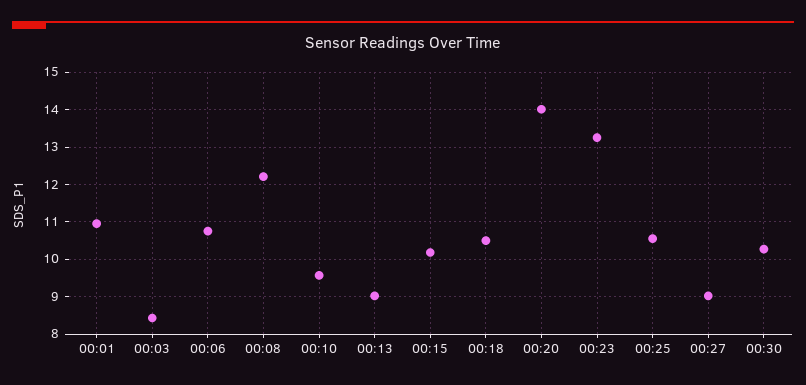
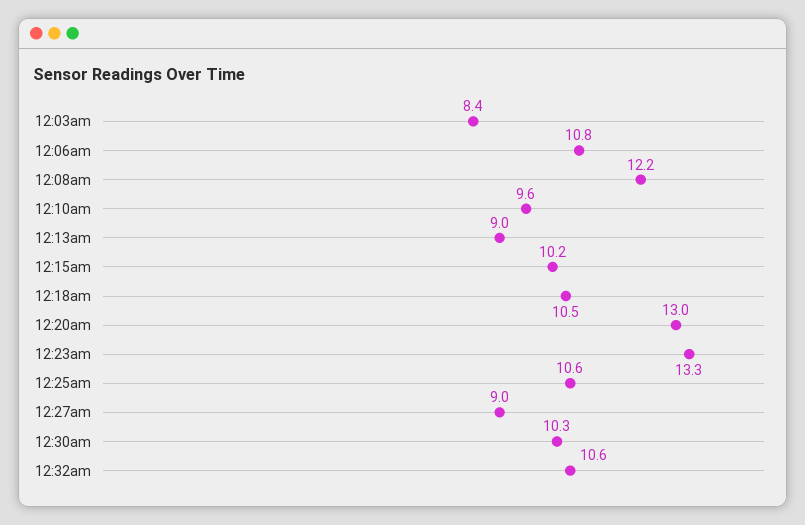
00:01: 11 -> none
00:20: 14 -> 13
12:32am: none -> 10.6

